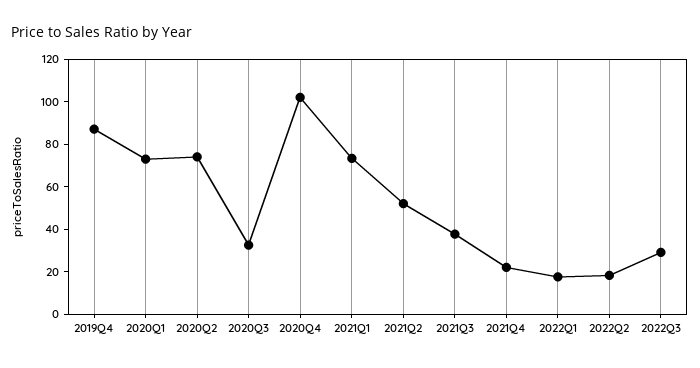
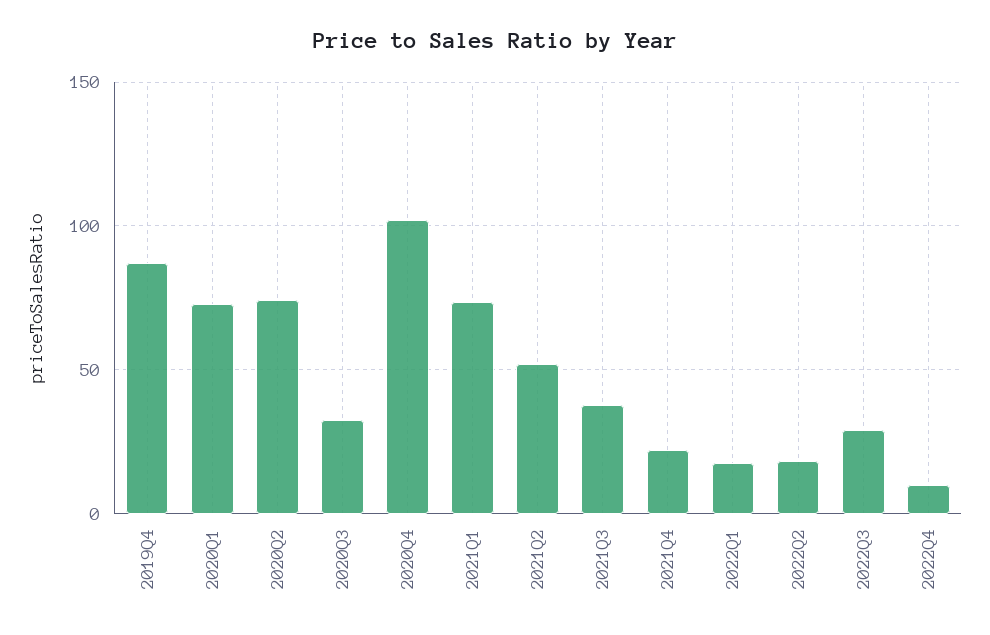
2022Q4: none -> 10

